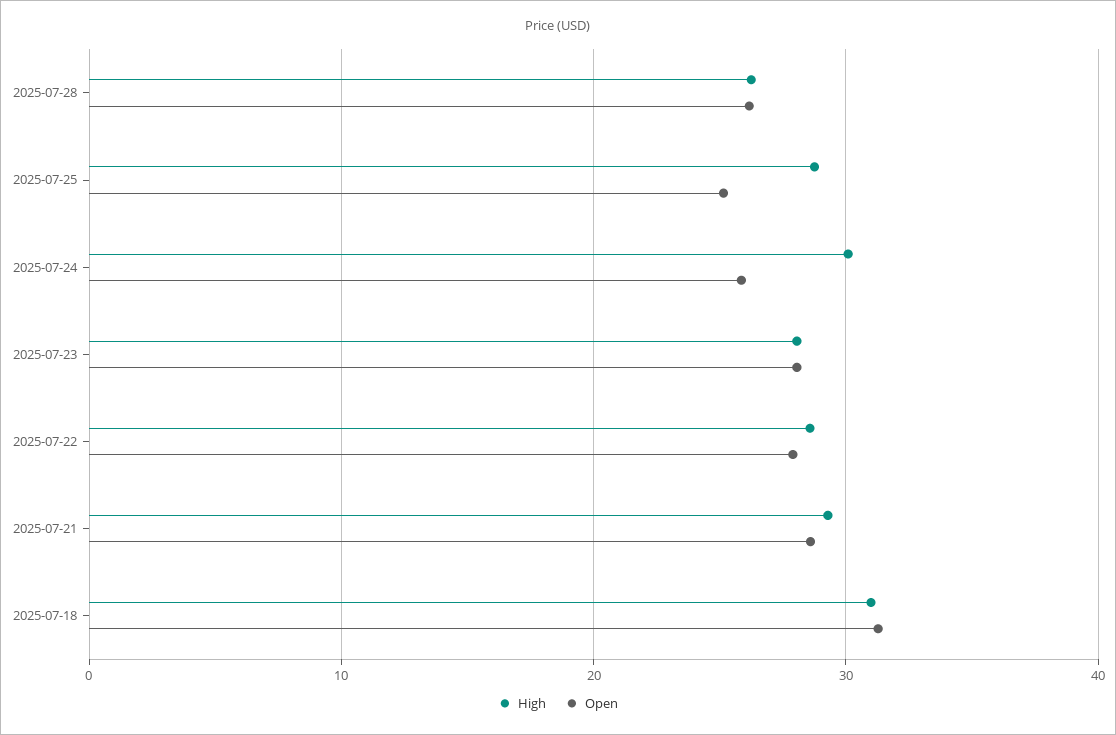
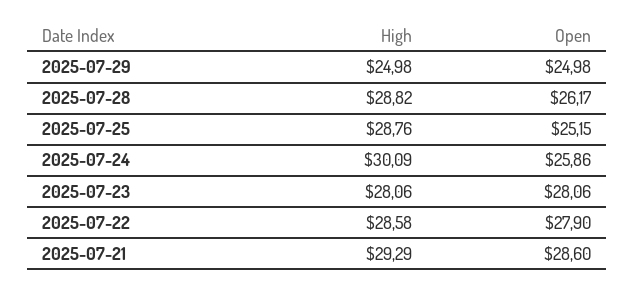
High, 2025-07-28: 26 -> 28.82
High, 2025-07-18: 31 -> none
Open, 2025-07-18: 31 -> none
High, 2025-07-29: none -> 24.98
Open, 2025-07-29: none -> 24.98

